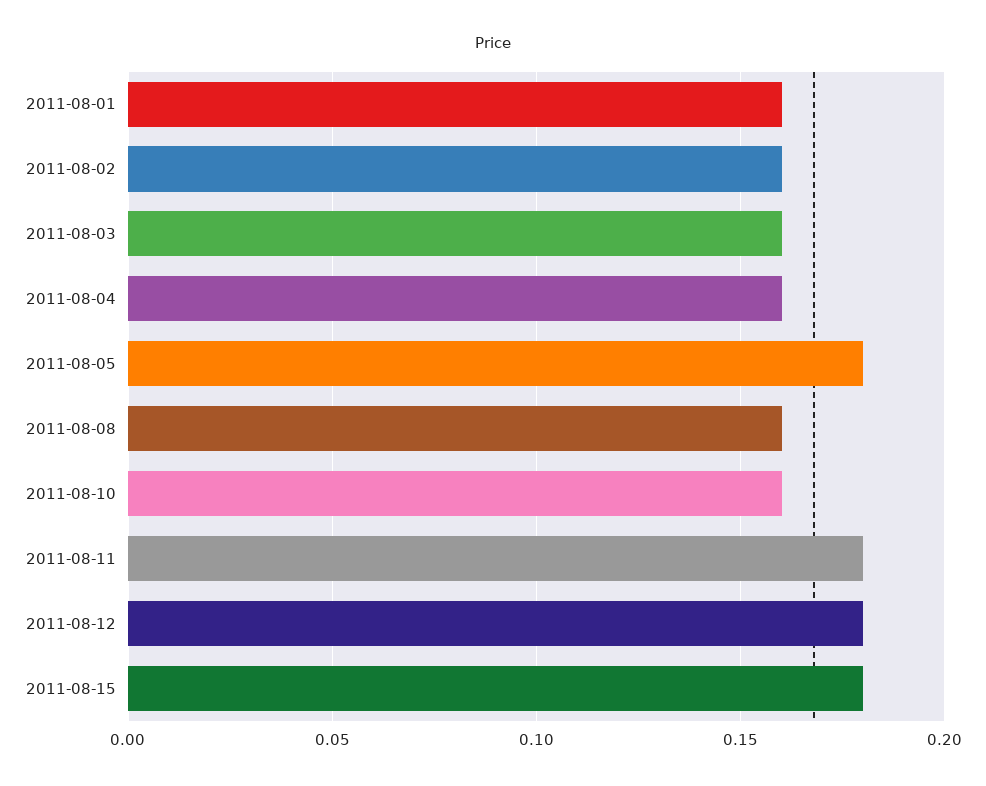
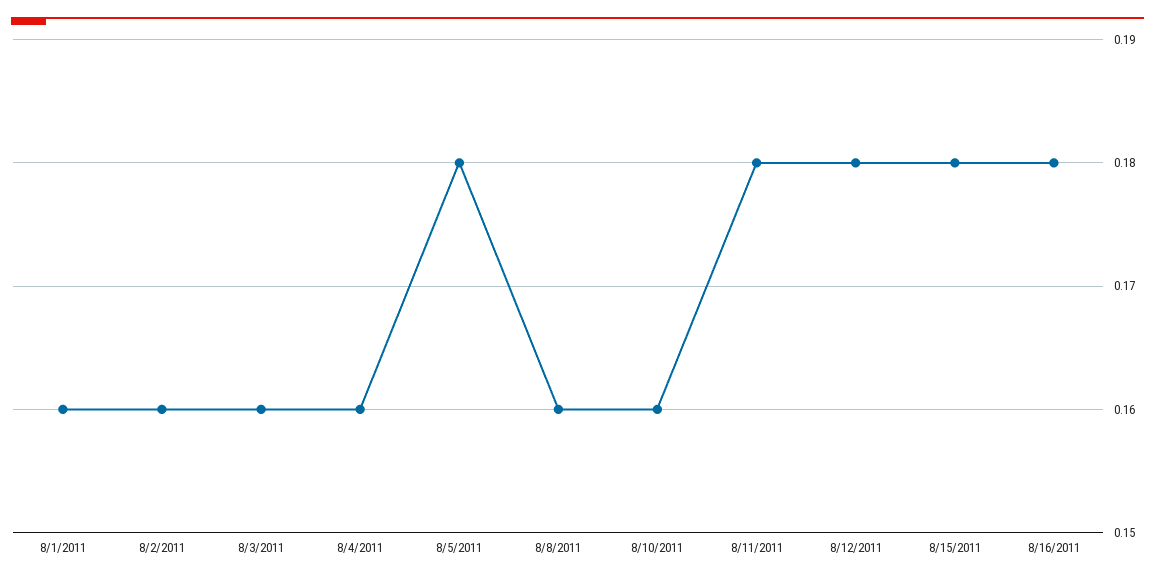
8/16/2011: none -> 0.18

